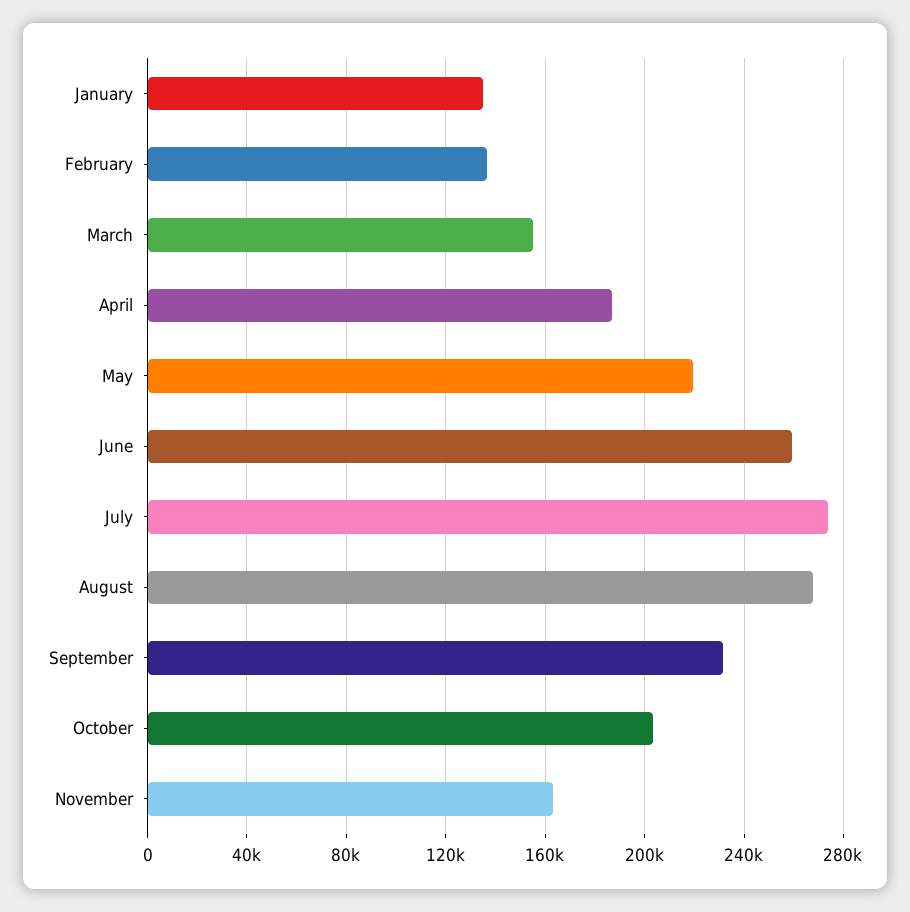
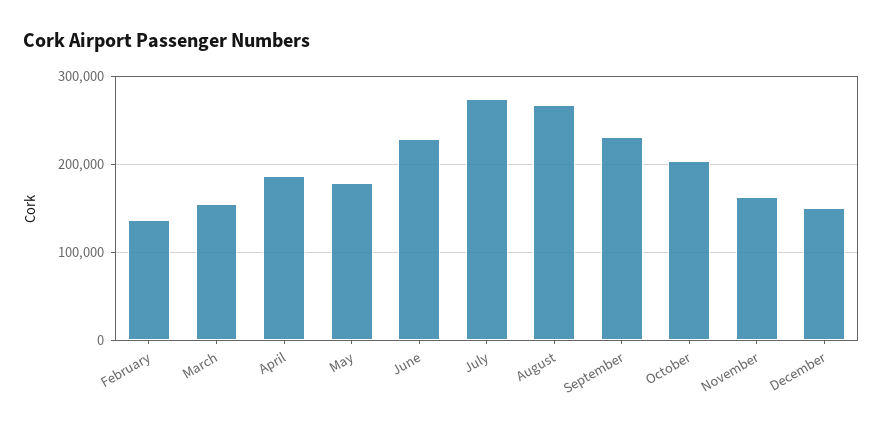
January: 135000 -> none
May: 220000 -> 180000
June: 260000 -> 230000
December: none -> 150000

